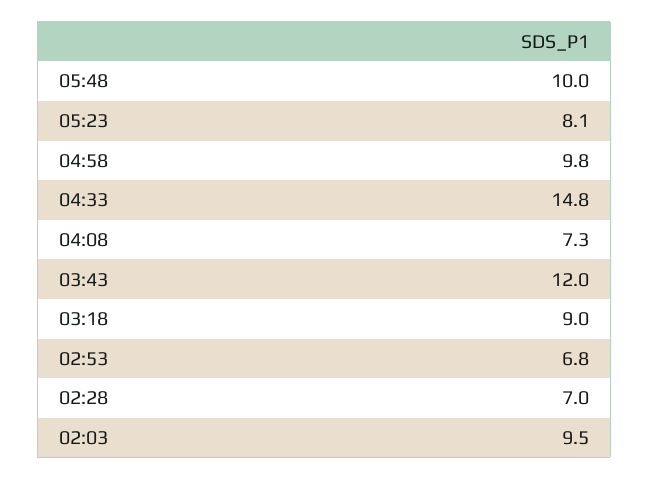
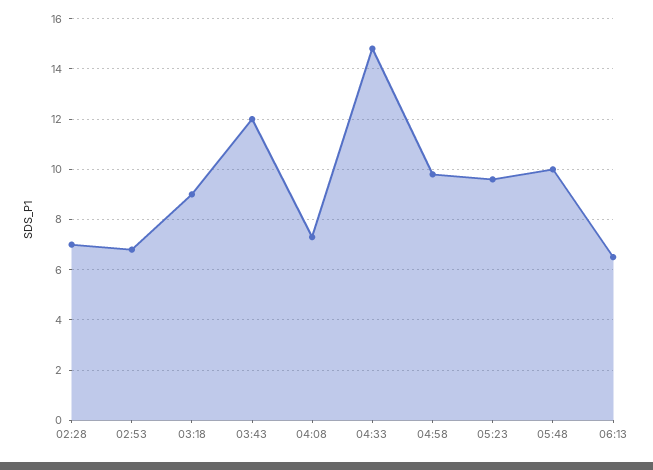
05:23: 8.1 -> 9.5
02:03: 9.5 -> none
06:13: none -> 6.5

